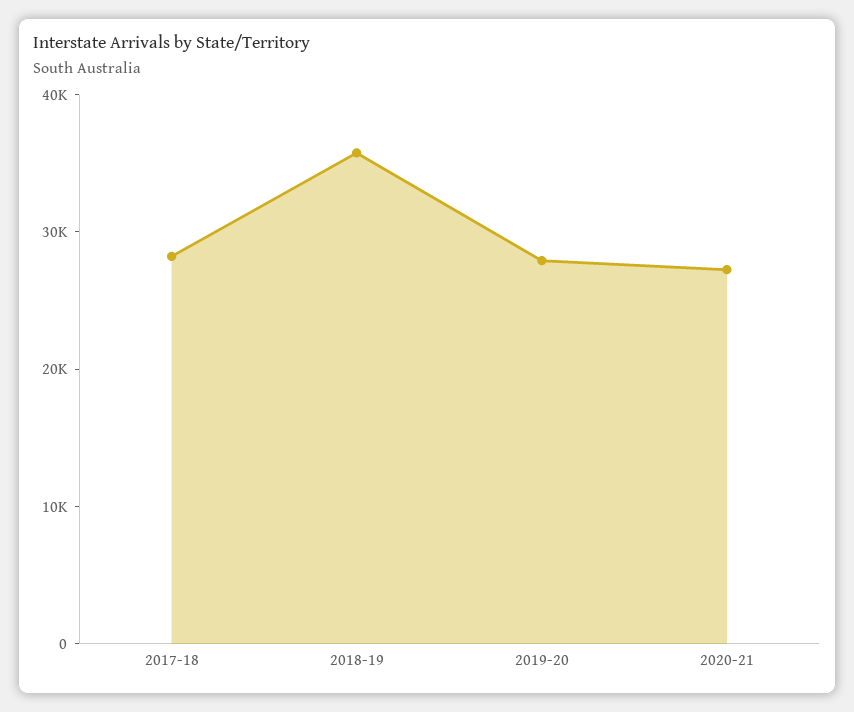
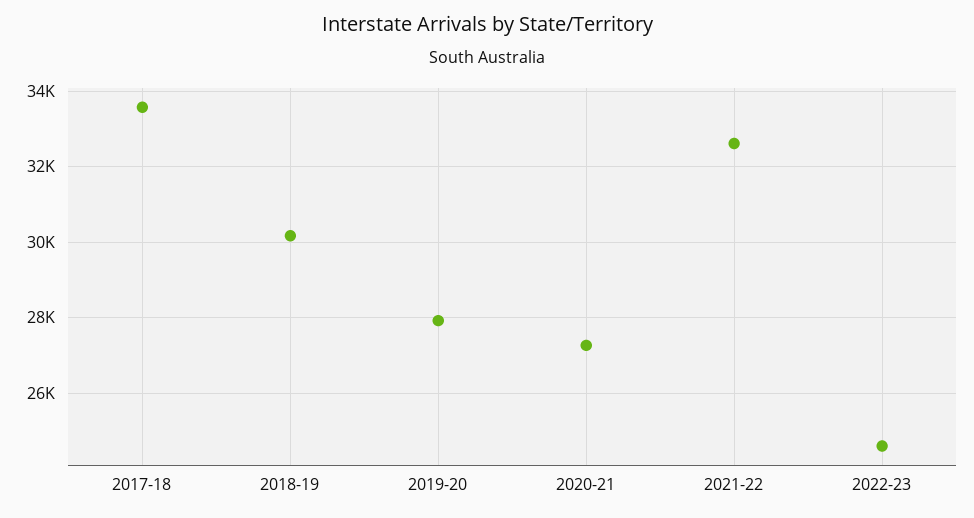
2017-18: 28000 -> 33600
2018-19: 36000 -> 30200
2021-22: none -> 32600
2022-23: none -> 24600

